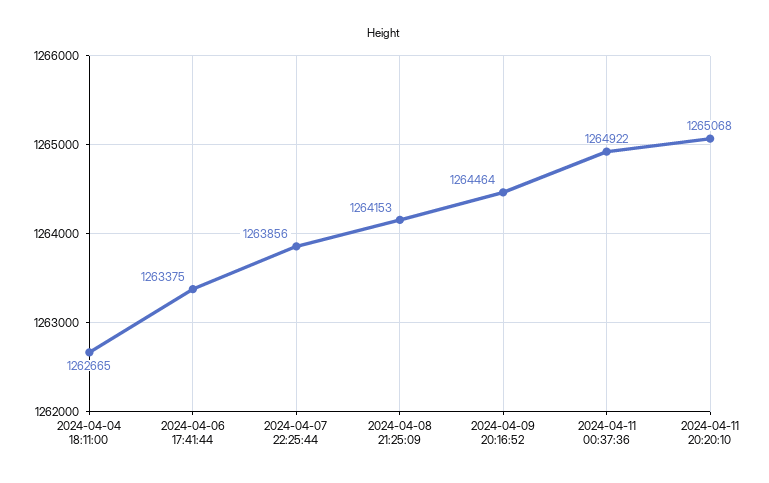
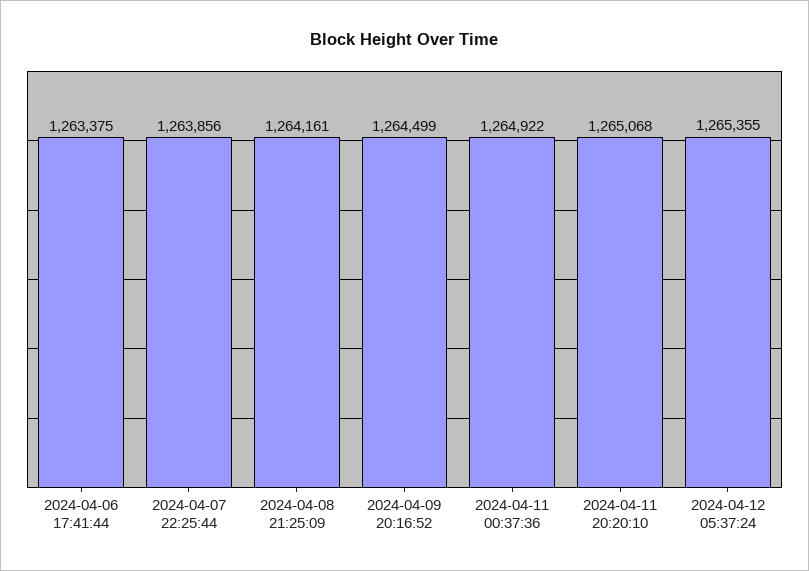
2024-04-04 18:11:00: 1262665 -> none
2024-04-08 21:25:09: 1264153 -> 1264161
2024-04-09 20:16:52: 1264464 -> 1264499
2024-04-12 05:37:24: none -> 1265355

